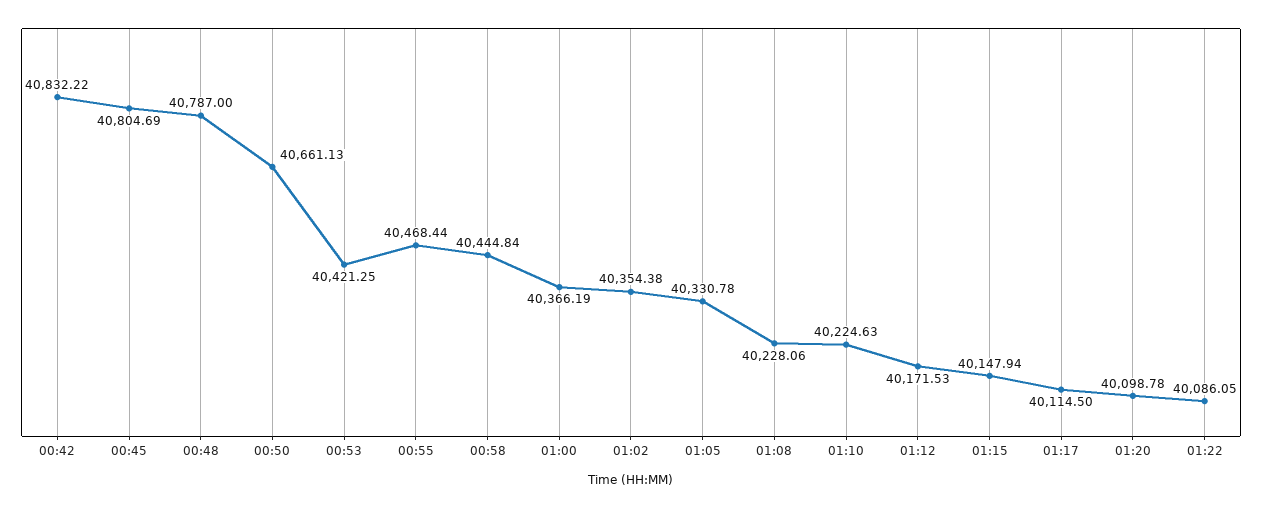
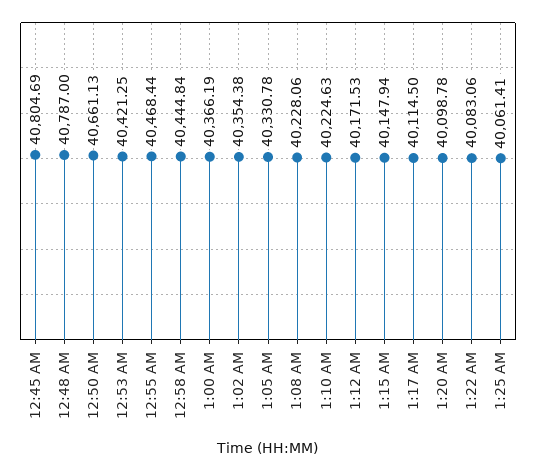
00:42: 40832.22 -> none
01:22: 40086.05 -> 40083.06
1:25 AM: none -> 40061.41

